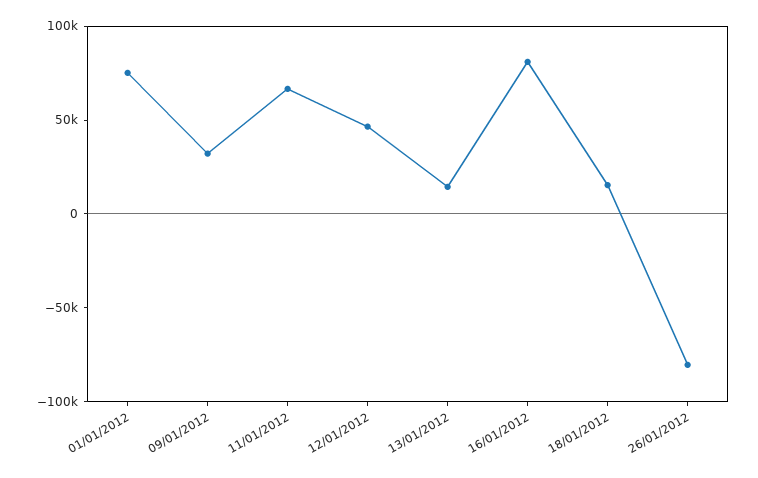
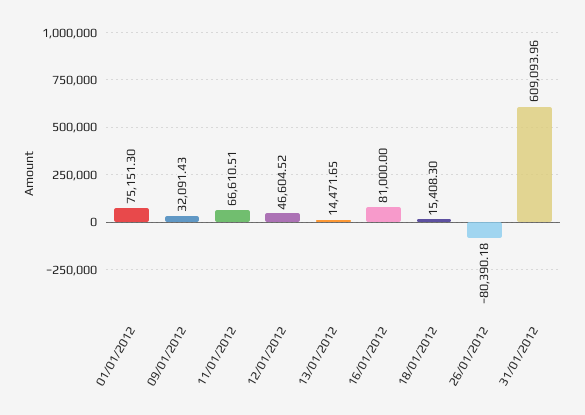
31/01/2012: none -> 609093.96

